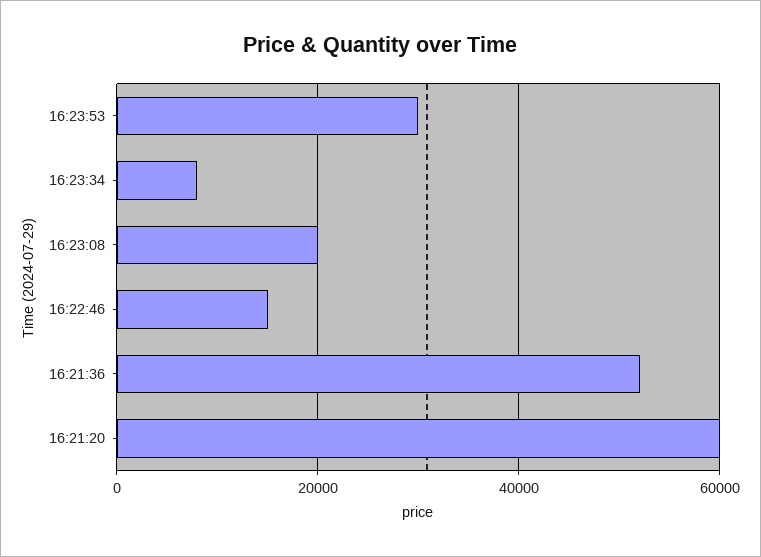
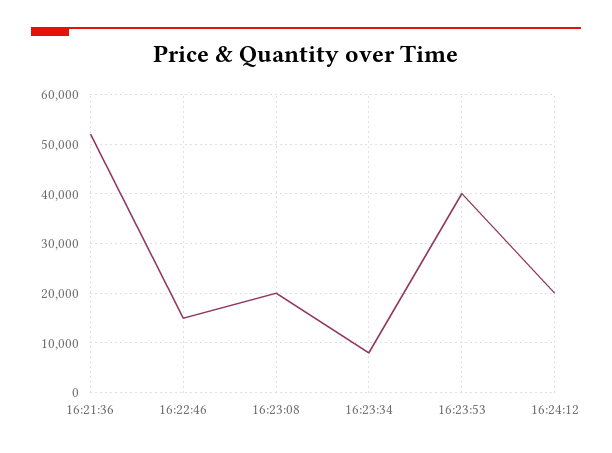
16:23:53: 30000 -> 40000
16:21:20: 60000 -> none
16:24:12: none -> 20000

